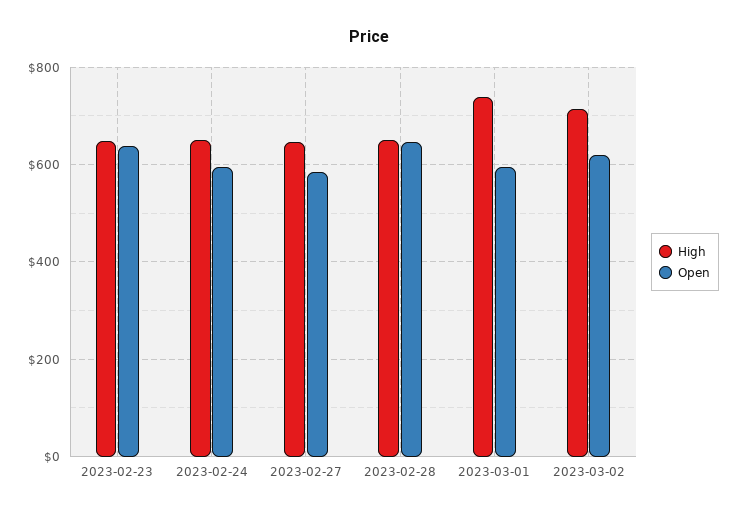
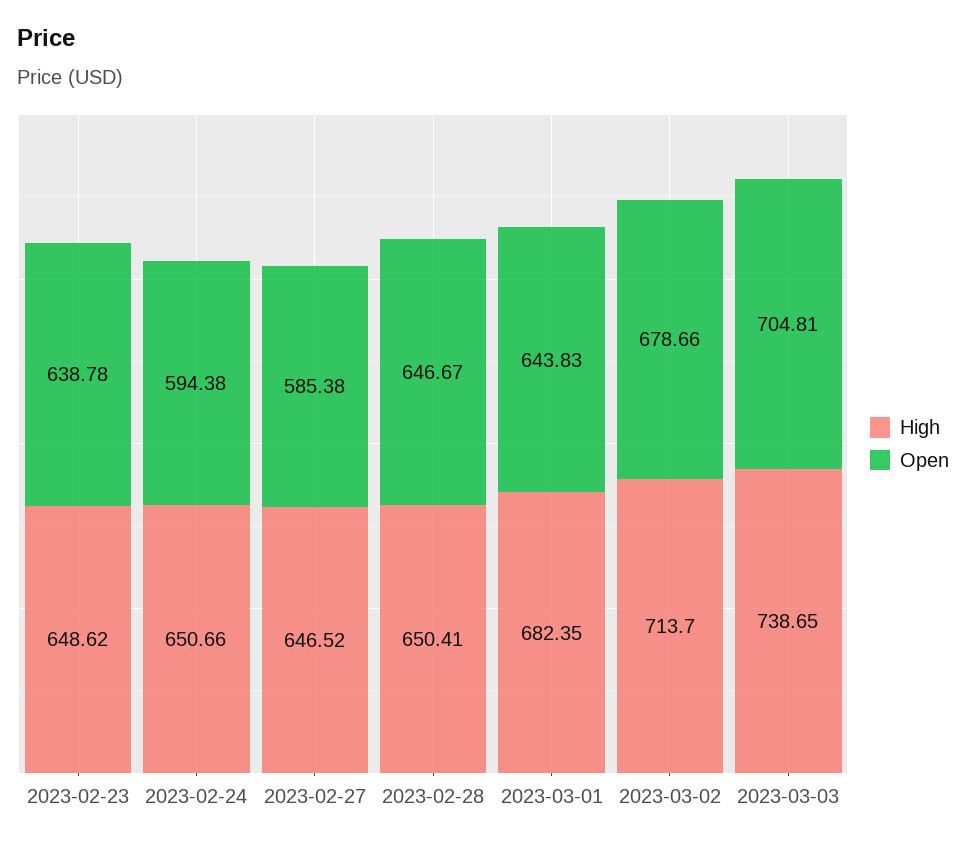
High, 2023-03-01: 740 -> 682.35
Open, 2023-03-01: 600 -> 643.83
Open, 2023-03-02: 620 -> 678.66
High, 2023-03-03: none -> 738.65
Open, 2023-03-03: none -> 704.81

